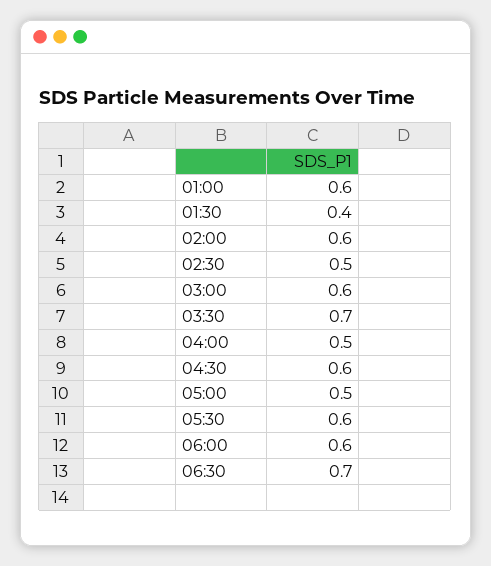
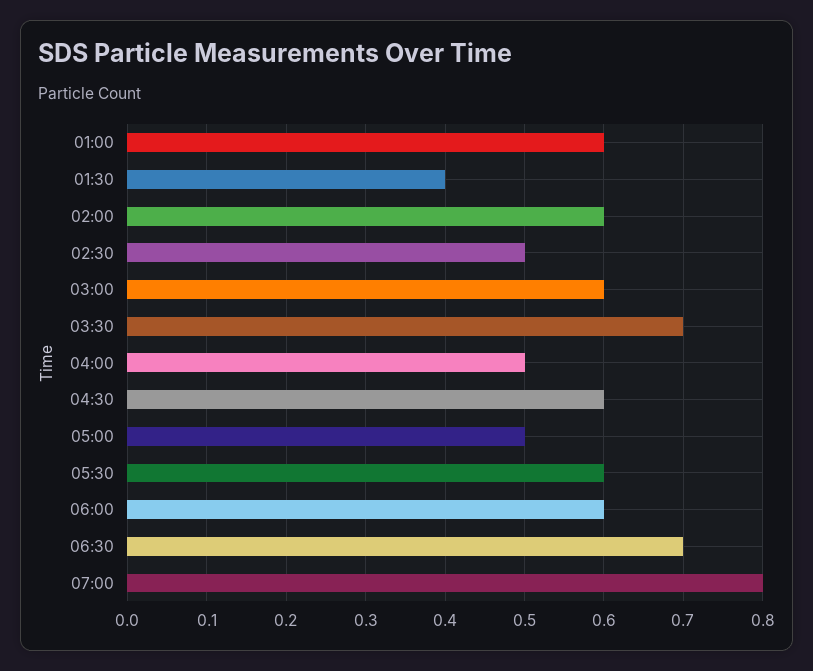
07:00: none -> 0.8

